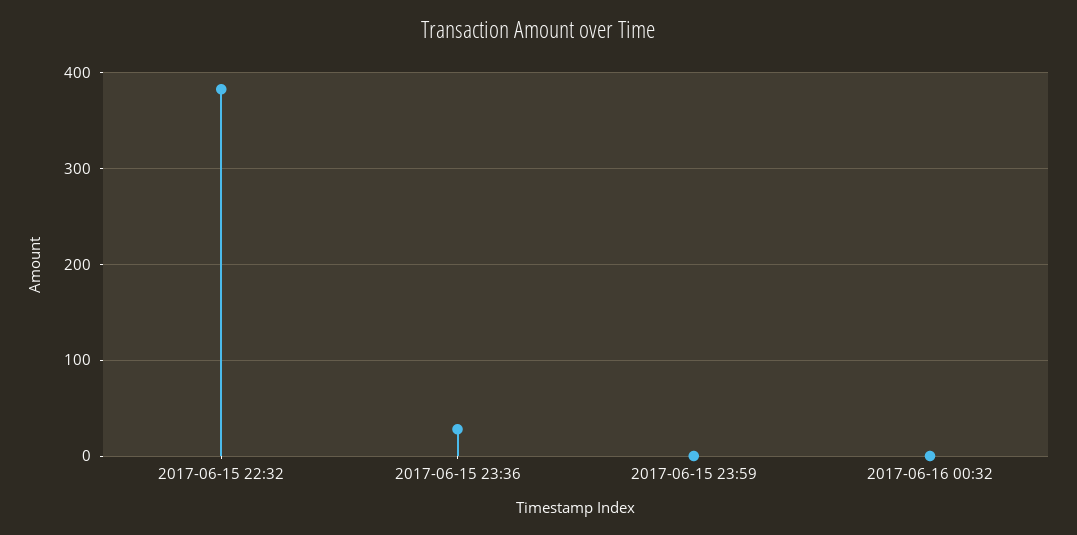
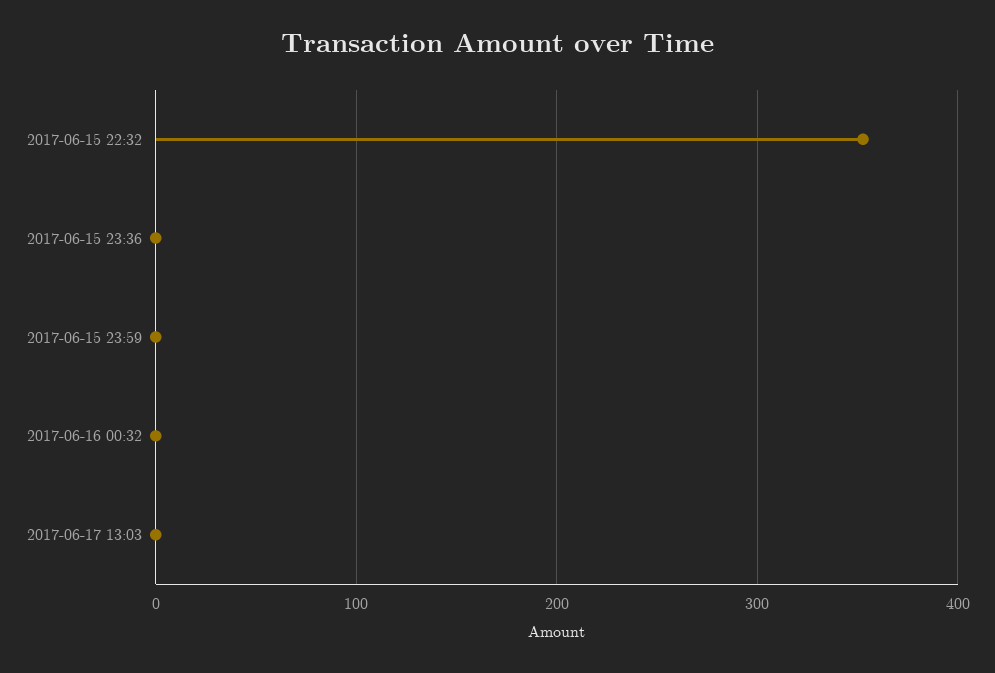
2017-06-15 22:32: 380 -> 350
2017-06-15 23:36: 30 -> 0
2017-06-17 13:03: none -> 0

